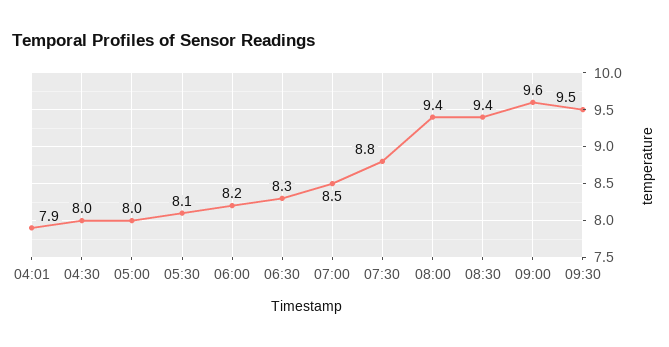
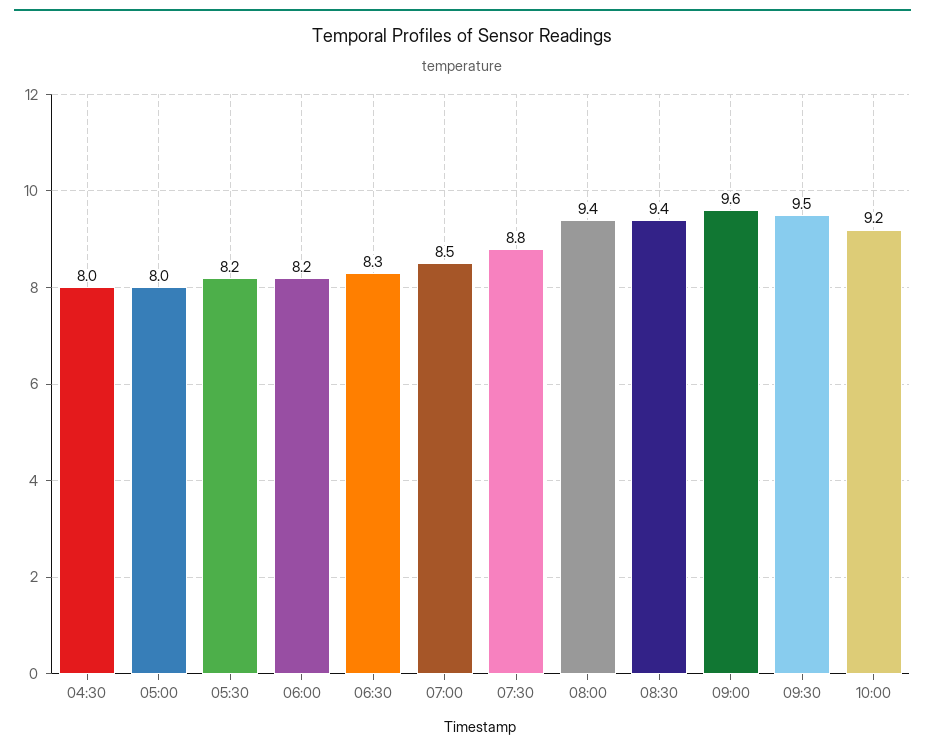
04:01: 7.9 -> none
05:30: 8.1 -> 8.2
10:00: none -> 9.2

